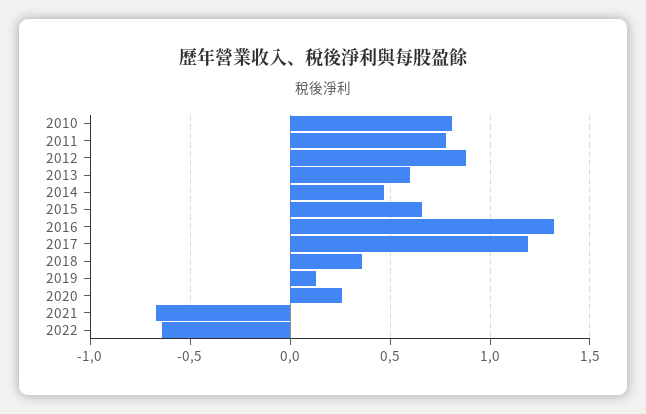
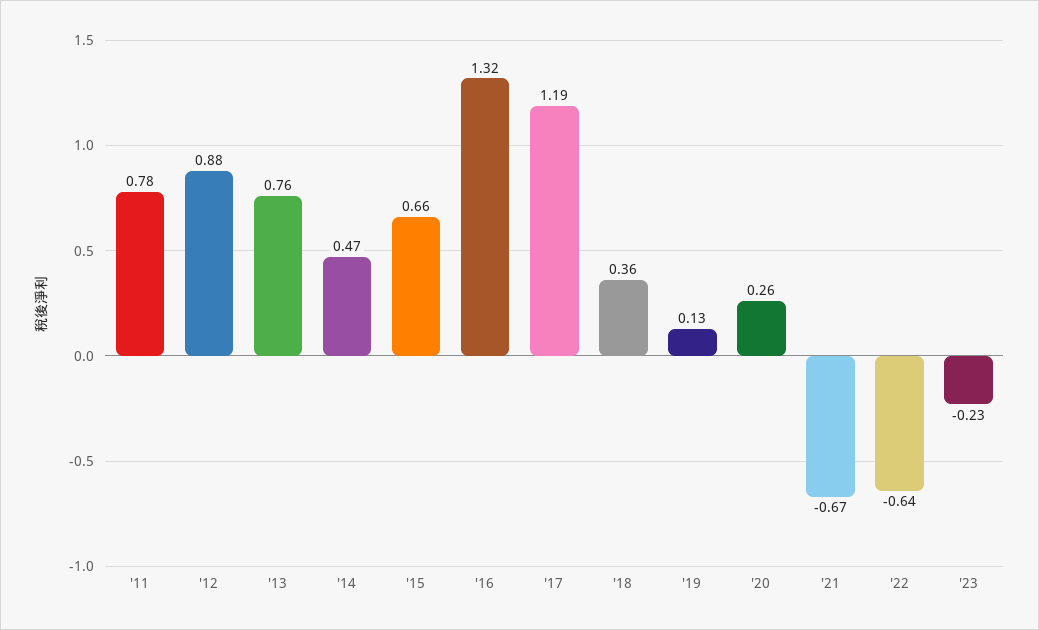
2010: 0.8 -> none
2013: 0.6 -> 0.76
'23: none -> -0.23

